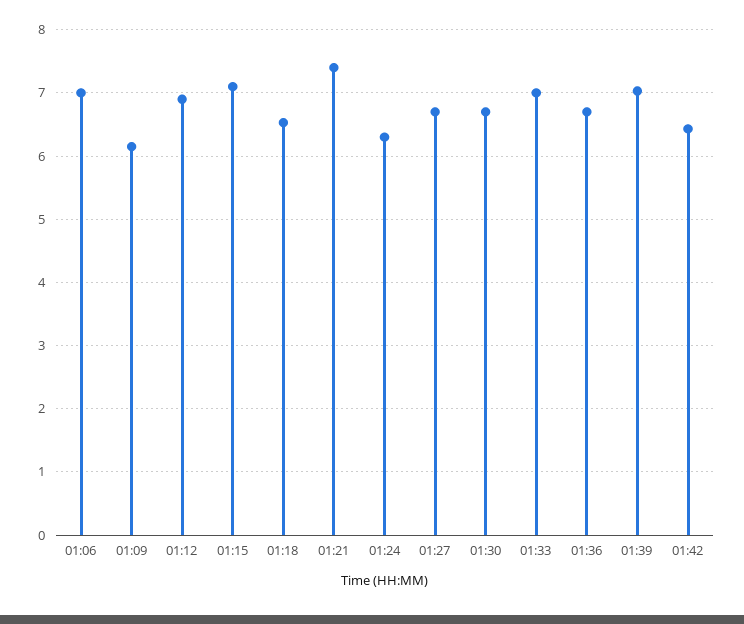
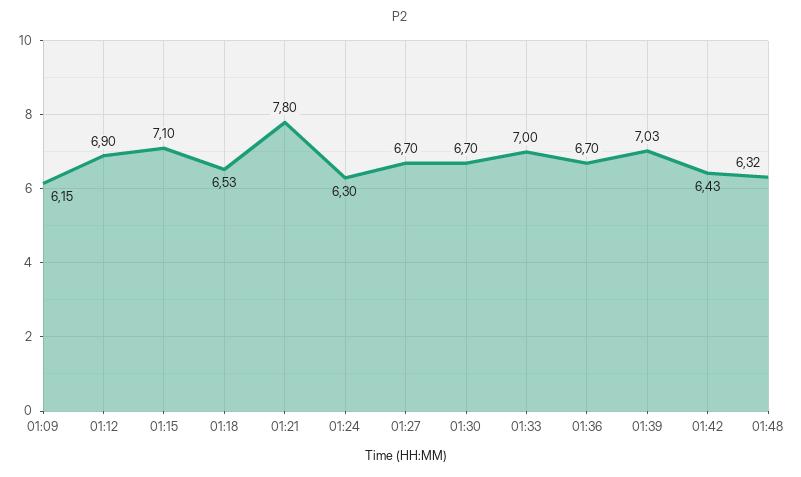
01:06: 7 -> none
01:21: 7.4 -> 7.8
01:48: none -> 6.32

